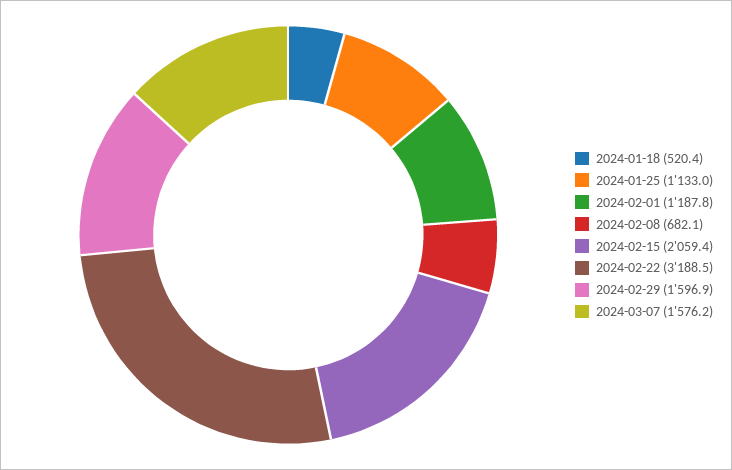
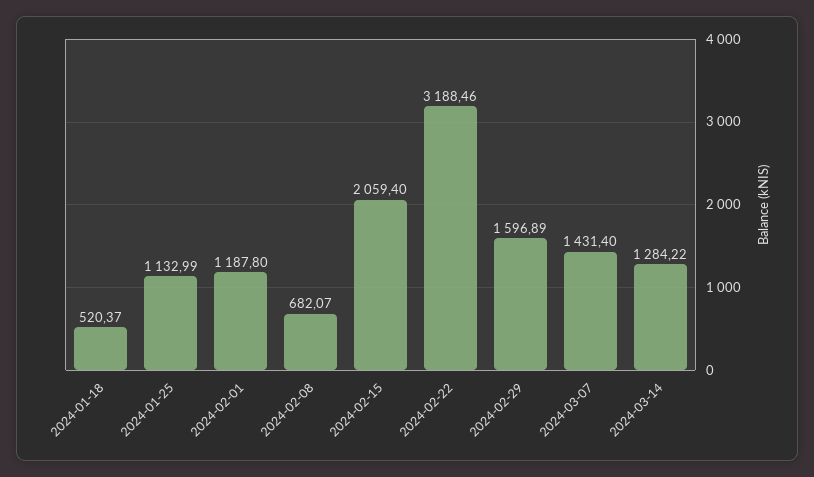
2024-03-07: 1576.2 -> 1431.4
2024-03-14: none -> 1284.22

